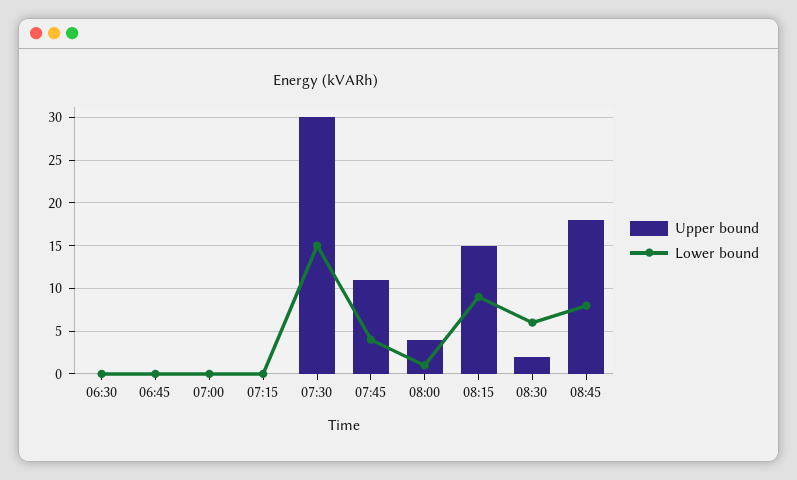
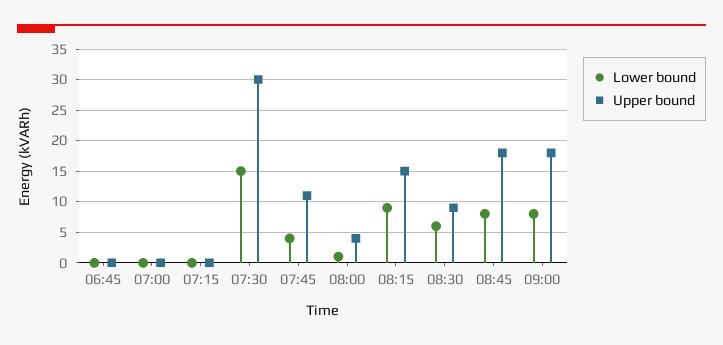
Upper bound, 06:30: 0 -> none
Lower bound, 06:30: 0 -> none
Upper bound, 08:30: 2 -> 9
Lower bound, 09:00: none -> 8
Upper bound, 09:00: none -> 18

